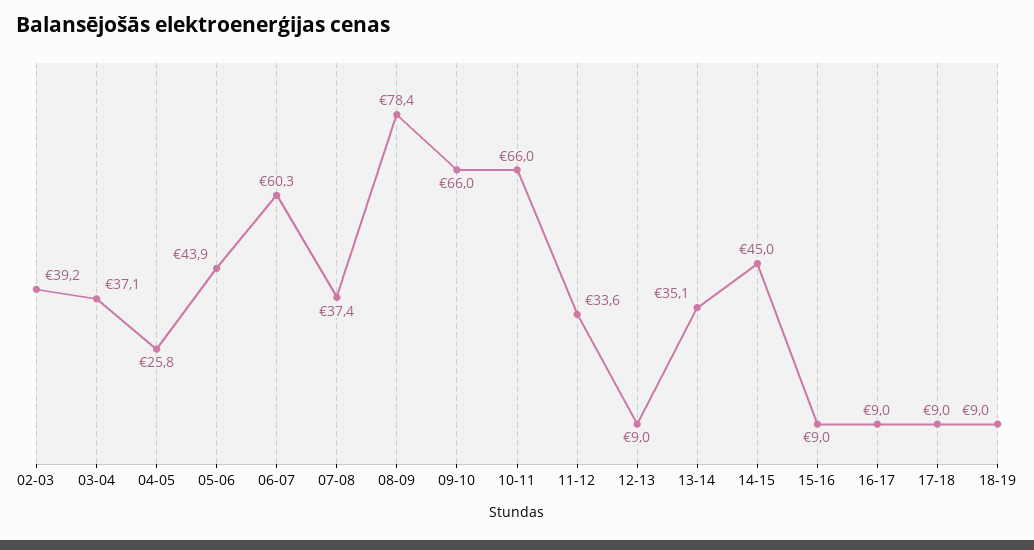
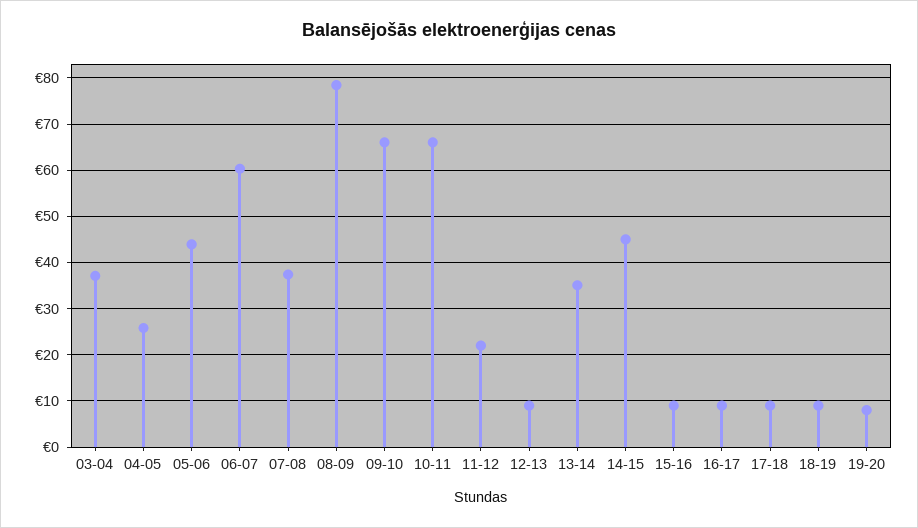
02-03: 39.2 -> none
11-12: 33.6 -> 22
19-20: none -> 8

